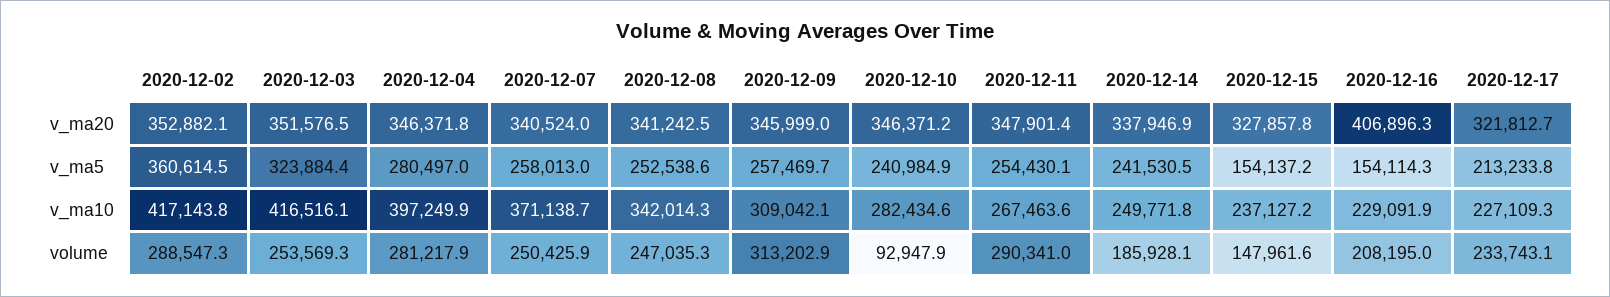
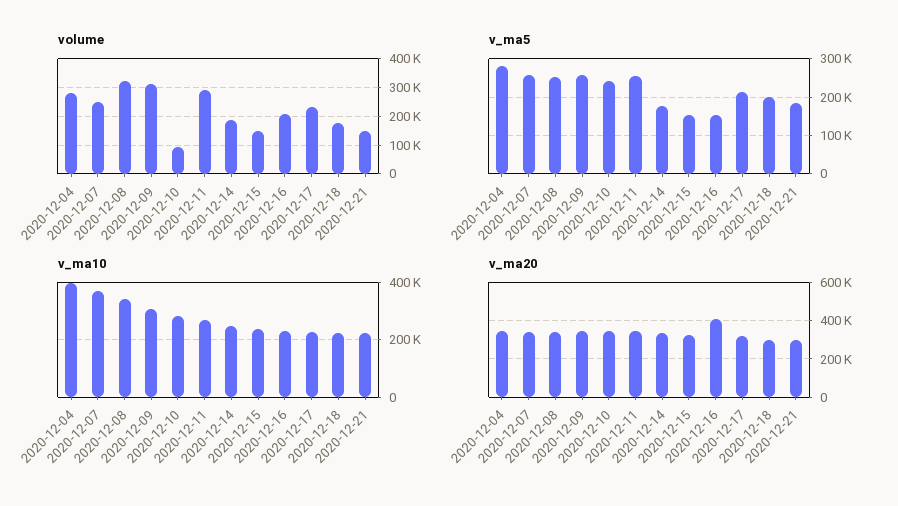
v_ma20, 2020-12-02: 352882.1 -> none
v_ma20, 2020-12-03: 351576.5 -> none
v_ma5, 2020-12-02: 360614.5 -> none
v_ma5, 2020-12-03: 323884.4 -> none
v_ma5, 2020-12-14: 241530.5 -> 180000
v_ma10, 2020-12-02: 417143.8 -> none
v_ma10, 2020-12-03: 416516.1 -> none
volume, 2020-12-02: 288547.3 -> none
volume, 2020-12-03: 253569.3 -> none
volume, 2020-12-08: 247035.3 -> 325000
volume, 2020-12-18: none -> 175000
volume, 2020-12-21: none -> 150000
v_ma5, 2020-12-18: none -> 200000
v_ma5, 2020-12-21: none -> 180000
v_ma10, 2020-12-18: none -> 225000
v_ma10, 2020-12-21: none -> 225000
v_ma20, 2020-12-18: none -> 300000
v_ma20, 2020-12-21: none -> 300000

